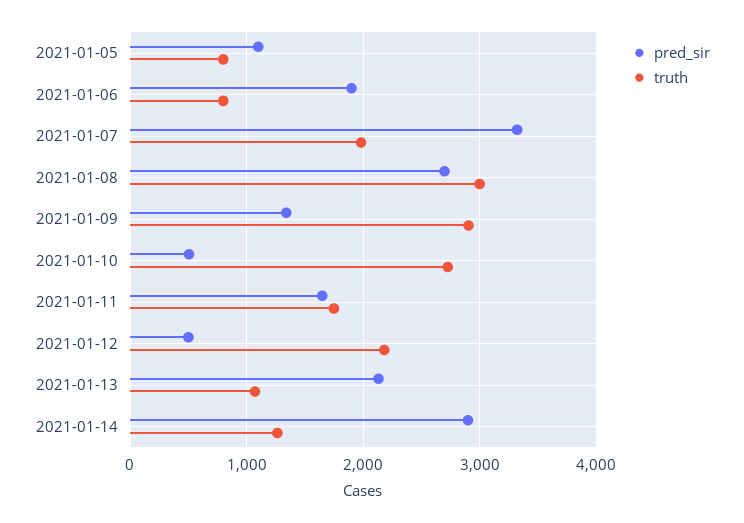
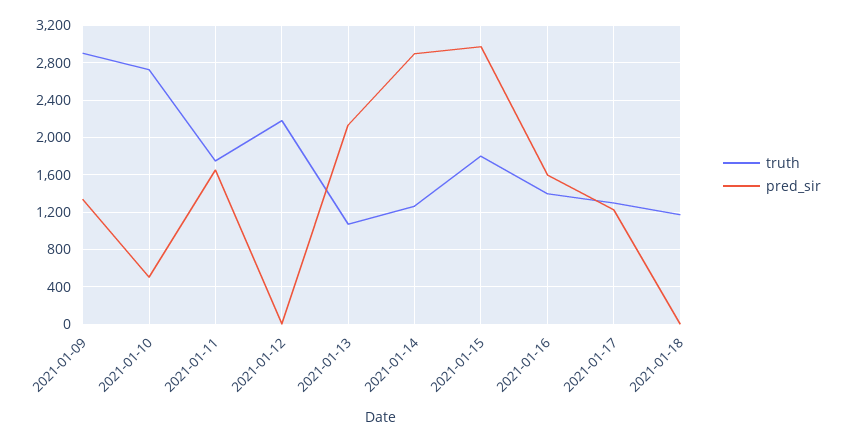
pred_sir, 2021-01-05: 1100 -> none
truth, 2021-01-05: 800 -> none
pred_sir, 2021-01-06: 1900 -> none
truth, 2021-01-06: 800 -> none
pred_sir, 2021-01-07: 3300 -> none
truth, 2021-01-07: 2000 -> none
pred_sir, 2021-01-08: 2700 -> none
truth, 2021-01-08: 3000 -> none
pred_sir, 2021-01-12: 500 -> 0
truth, 2021-01-15: none -> 1800
pred_sir, 2021-01-15: none -> 3000
truth, 2021-01-16: none -> 1400
pred_sir, 2021-01-16: none -> 1600
truth, 2021-01-17: none -> 1300
pred_sir, 2021-01-17: none -> 1200
truth, 2021-01-18: none -> 1200
pred_sir, 2021-01-18: none -> 0

